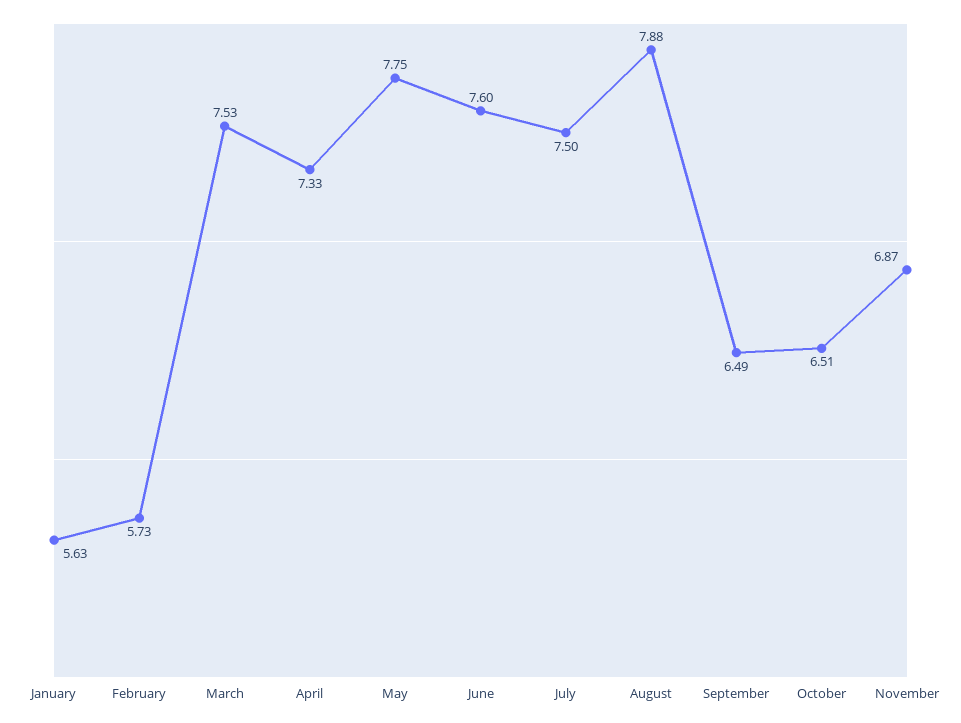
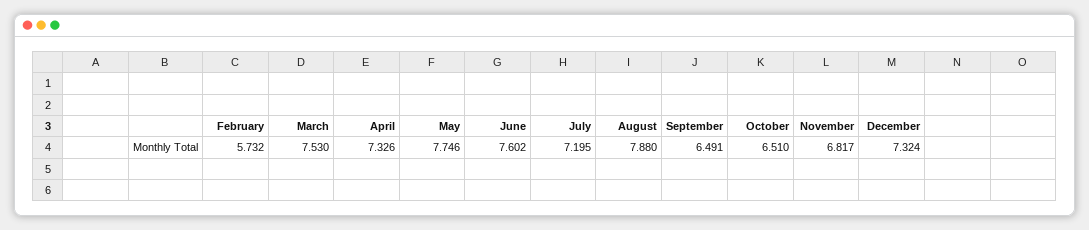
January: 5.63 -> none
July: 7.5 -> 7.195
November: 6.87 -> 6.817
December: none -> 7.324

